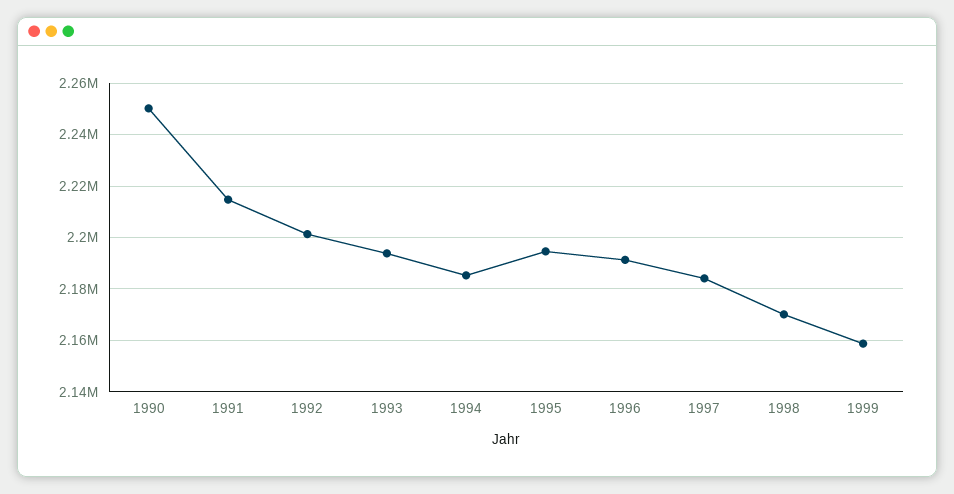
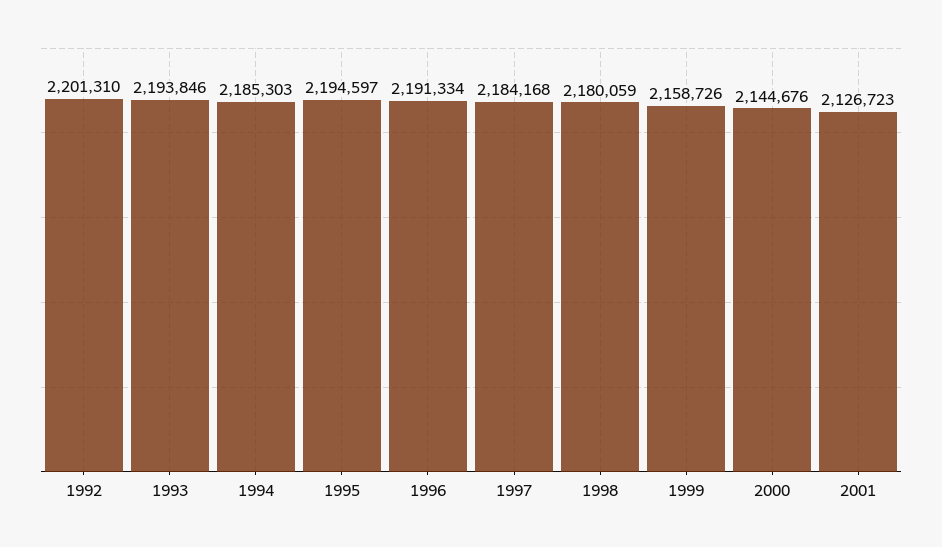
1990: 2250000 -> none
1991: 2215000 -> none
1998: 2170000 -> 2180059
2000: none -> 2144676
2001: none -> 2126723

